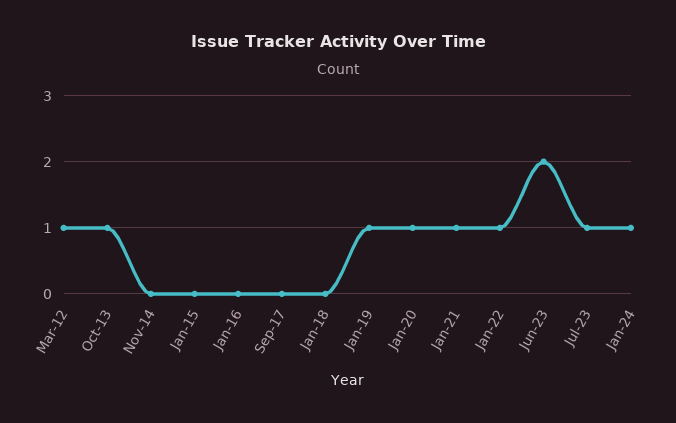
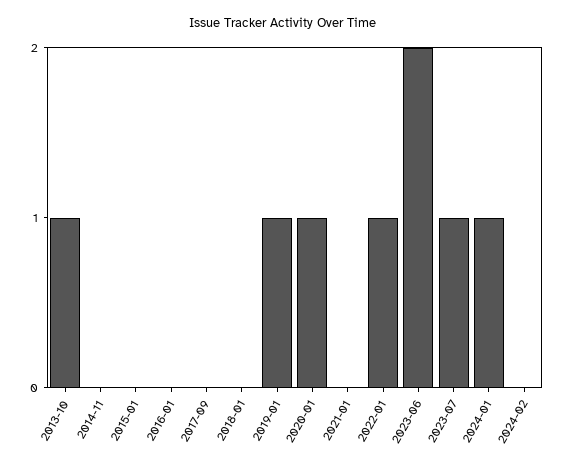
Mar-12: 1 -> none
Jan-21: 1 -> 0
2024-02: none -> 0

